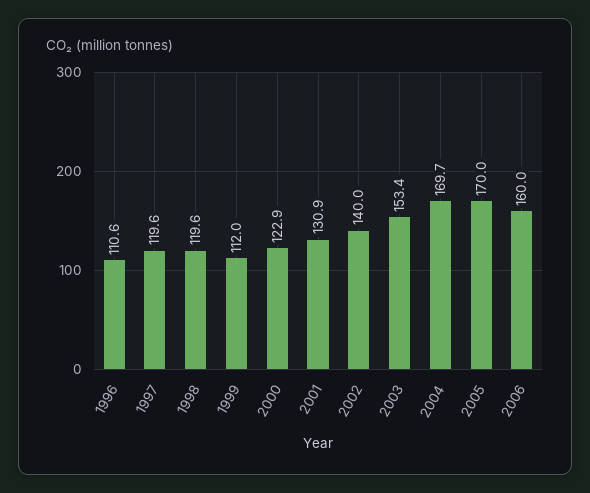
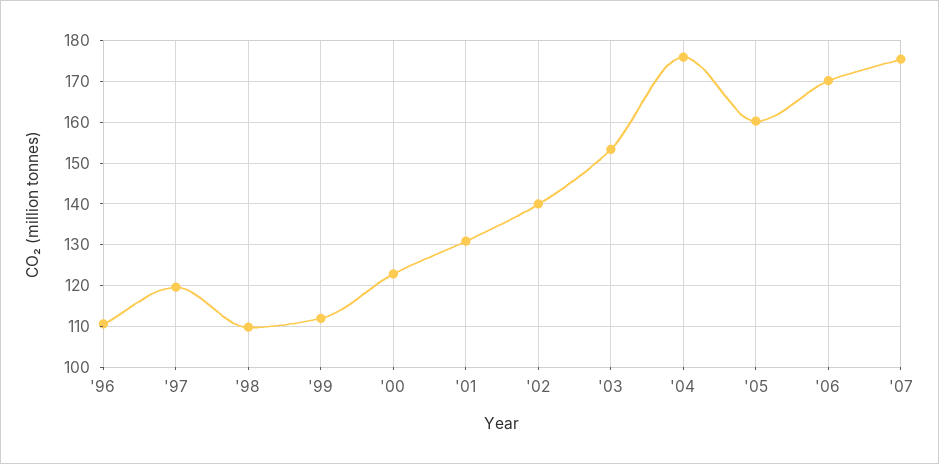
1998: 119.6 -> 110
2004: 169.7 -> 176
2005: 170 -> 160
2006: 160 -> 170
'07: none -> 176

